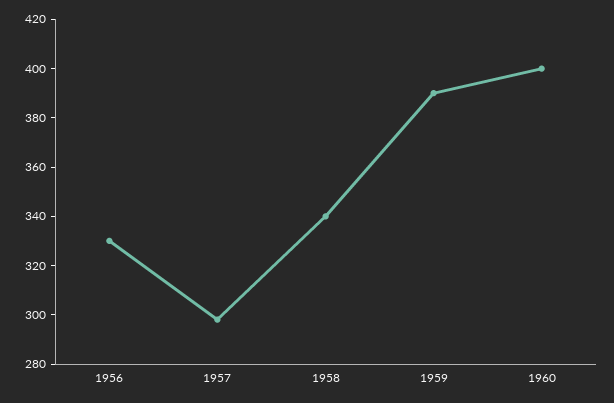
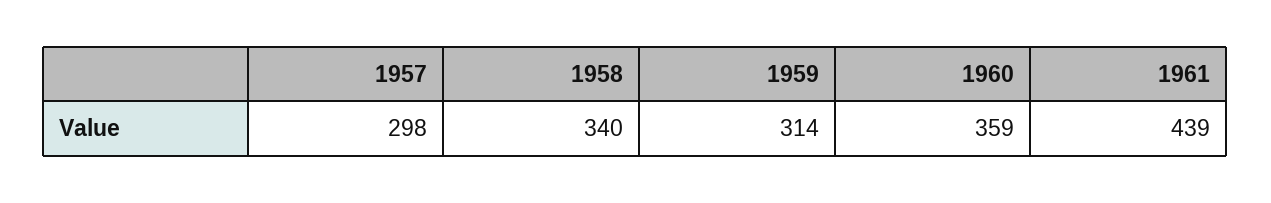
1956: 330 -> none
1959: 390 -> 314
1960: 400 -> 359
1961: none -> 439

